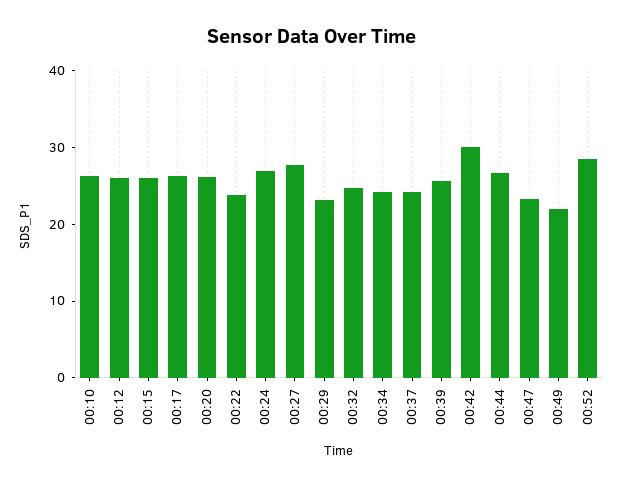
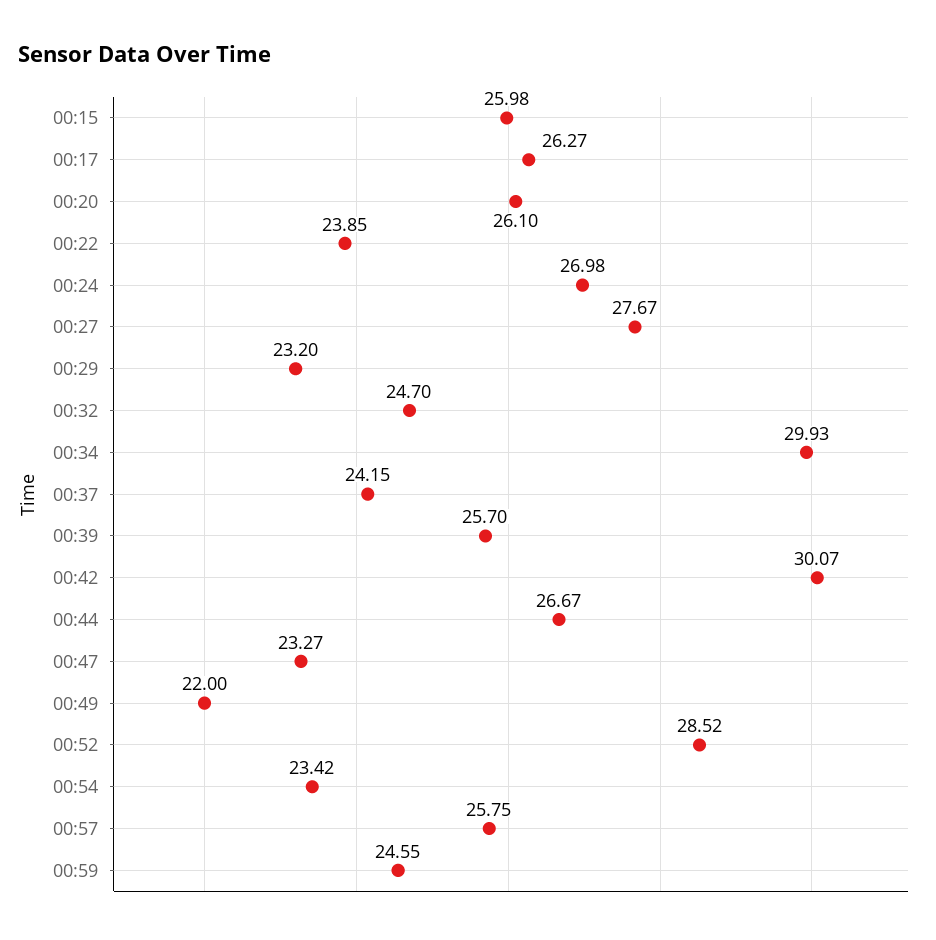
00:10: 26 -> none
00:12: 26 -> none
00:34: 24 -> 29.93
00:54: none -> 23.42
00:57: none -> 25.75
00:59: none -> 24.55

